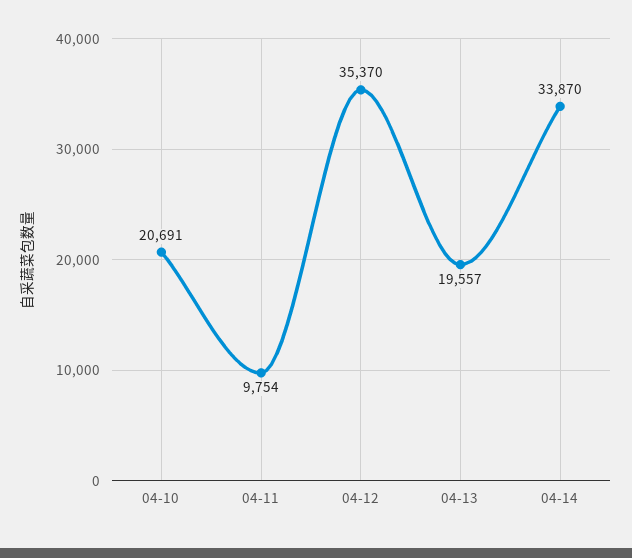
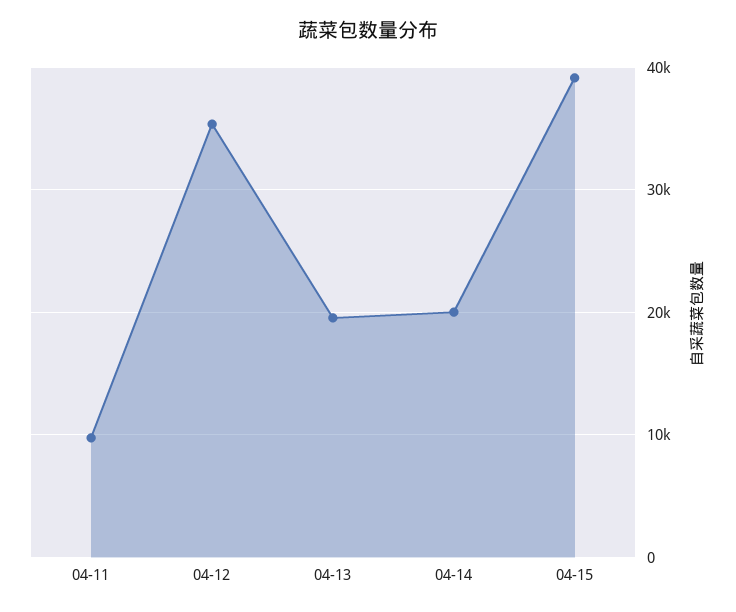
04-10: 20691 -> none
04-14: 33870 -> 20000
04-15: none -> 39000

